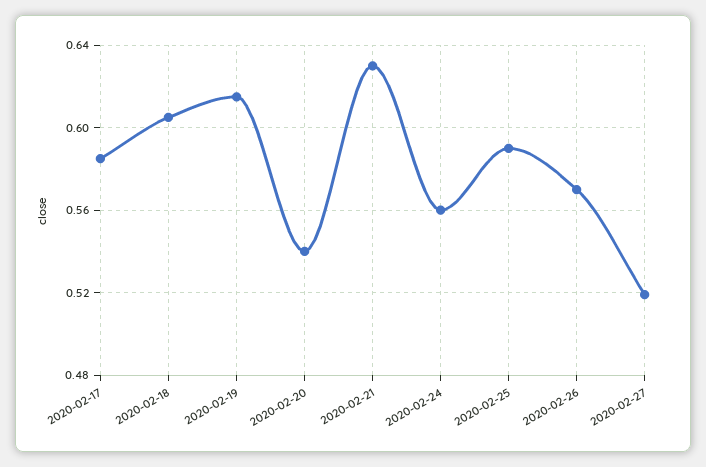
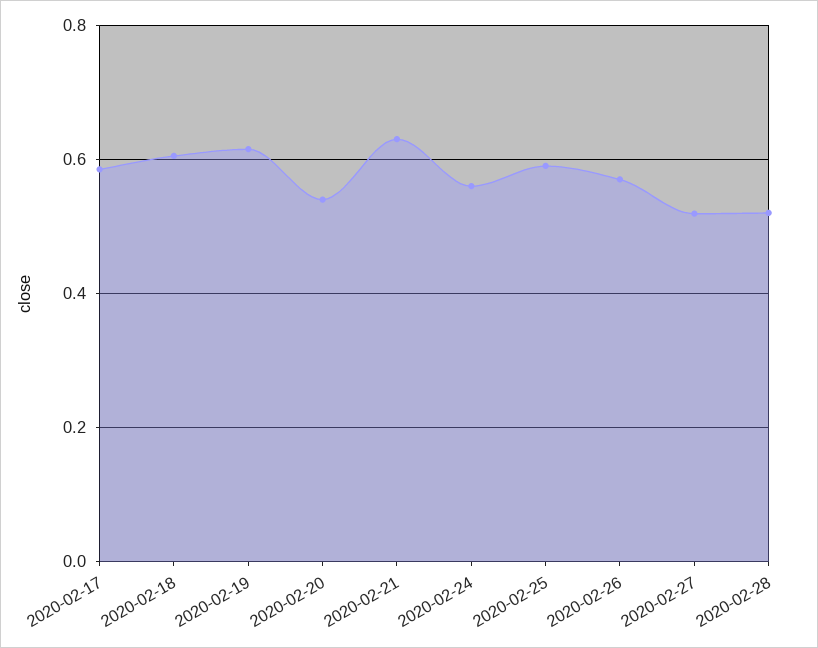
2020-02-28: none -> 0.52

